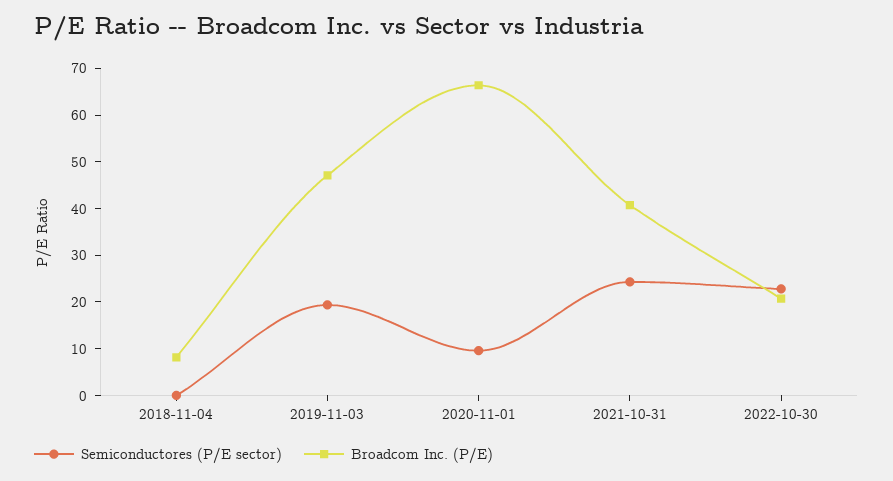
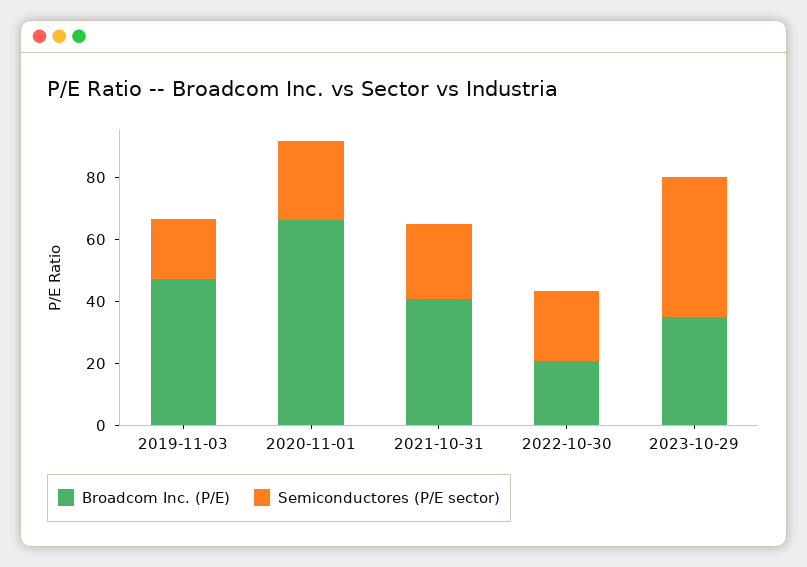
Semiconductores (P/E sector), 2018-11-04: 0 -> none
Broadcom Inc. (P/E), 2018-11-04: 8 -> none
Semiconductores (P/E sector), 2020-11-01: 10 -> 25
Broadcom Inc. (P/E), 2023-10-29: none -> 35
Semiconductores (P/E sector), 2023-10-29: none -> 45

